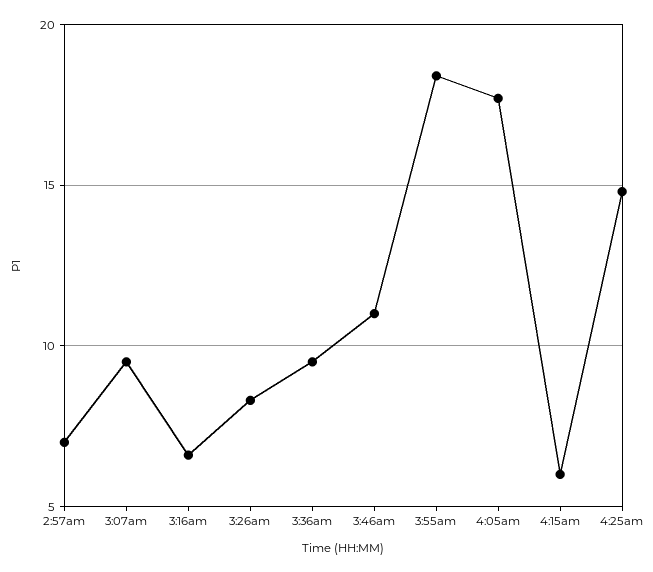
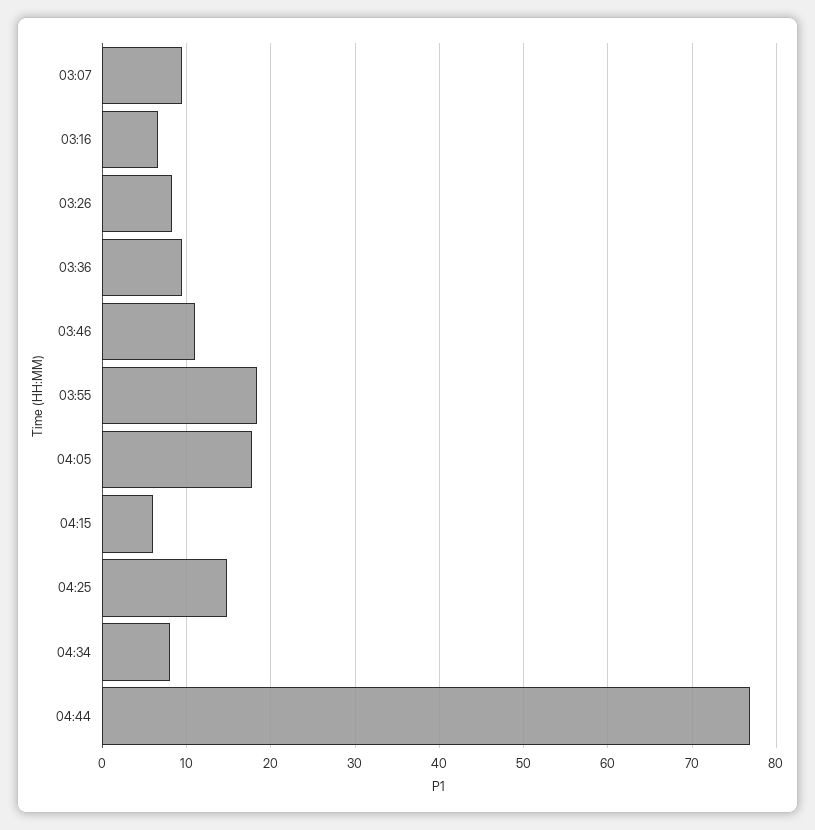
2:57am: 7 -> none
04:34: none -> 8
04:44: none -> 77

